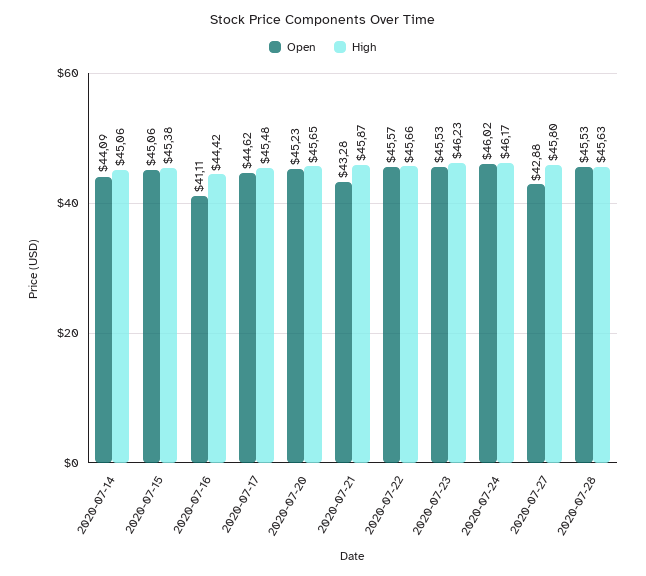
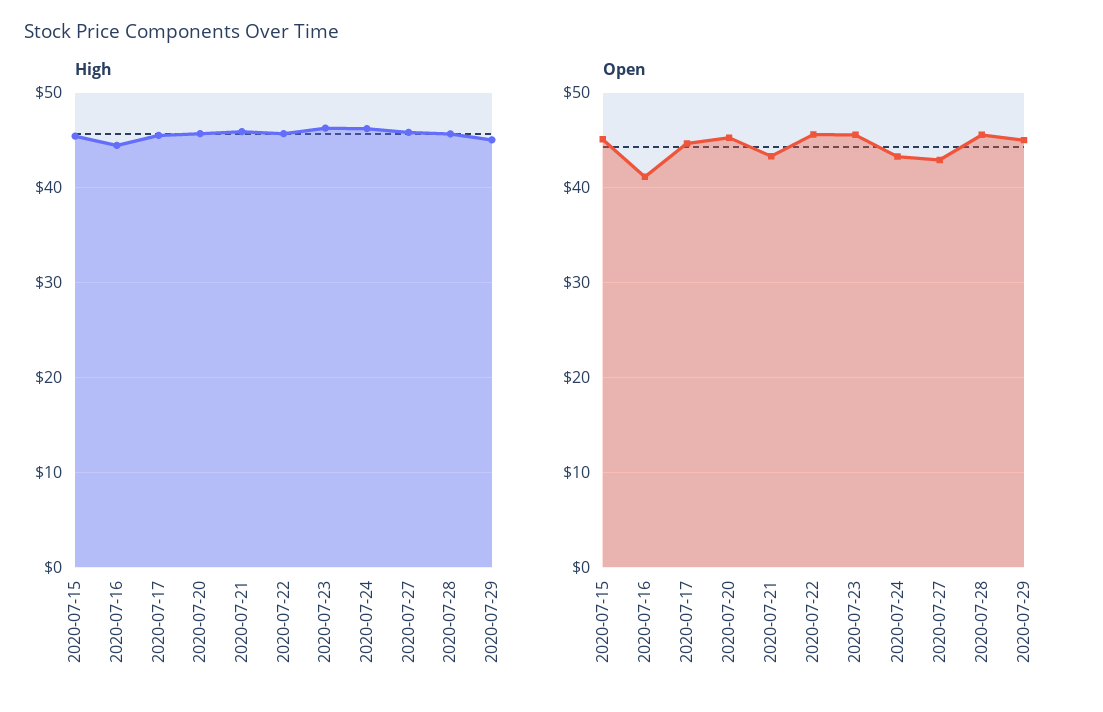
Open, 2020-07-14: 44.09 -> none
High, 2020-07-14: 45.06 -> none
Open, 2020-07-24: 46.02 -> 43
High, 2020-07-29: none -> 45
Open, 2020-07-29: none -> 45

